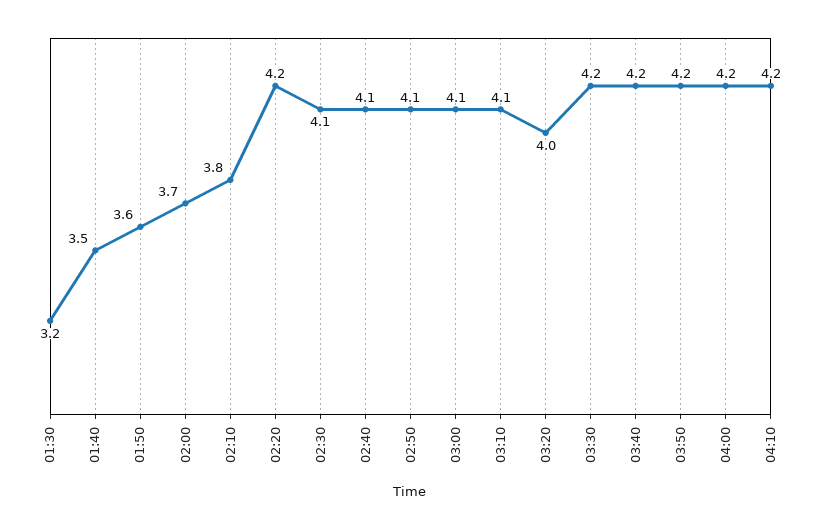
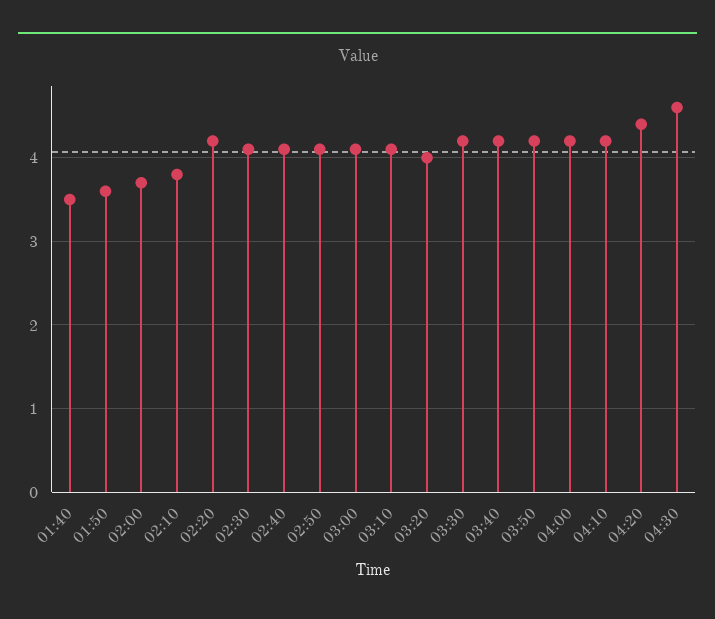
01:30: 3.2 -> none
04:20: none -> 4.4
04:30: none -> 4.6

